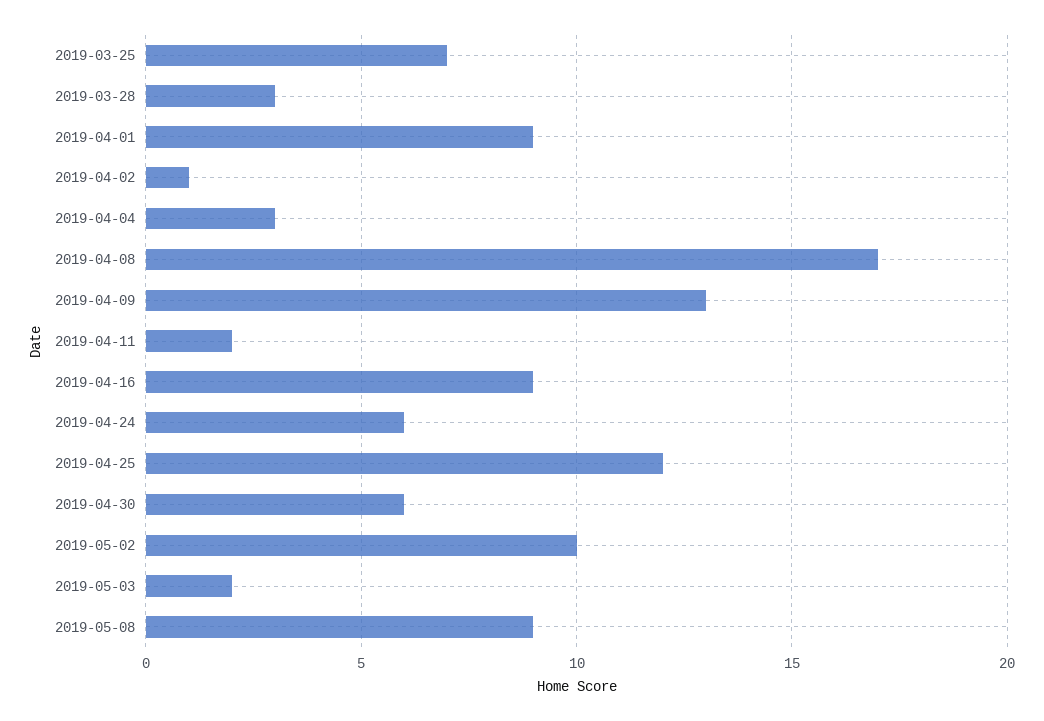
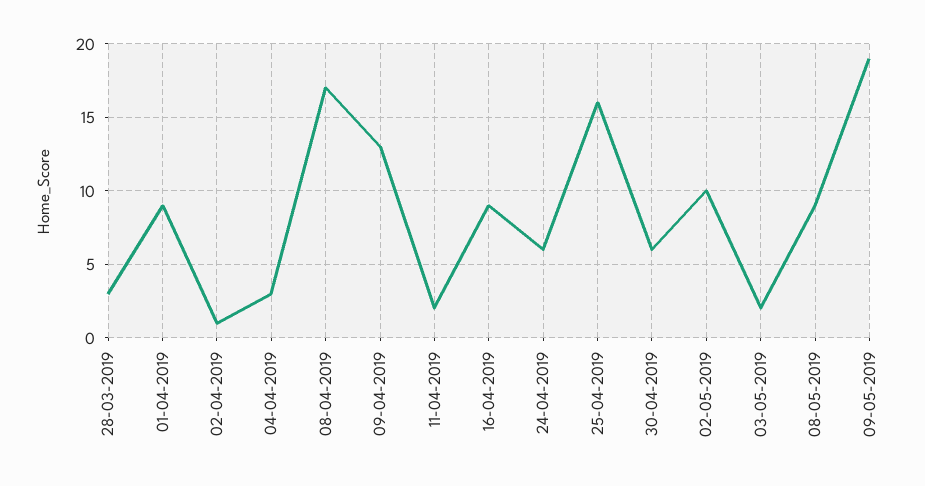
2019-03-25: 7 -> none
2019-04-25: 12 -> 16
09-05-2019: none -> 19

